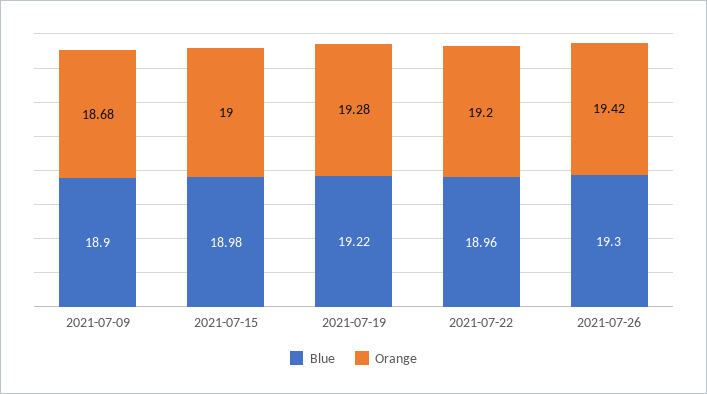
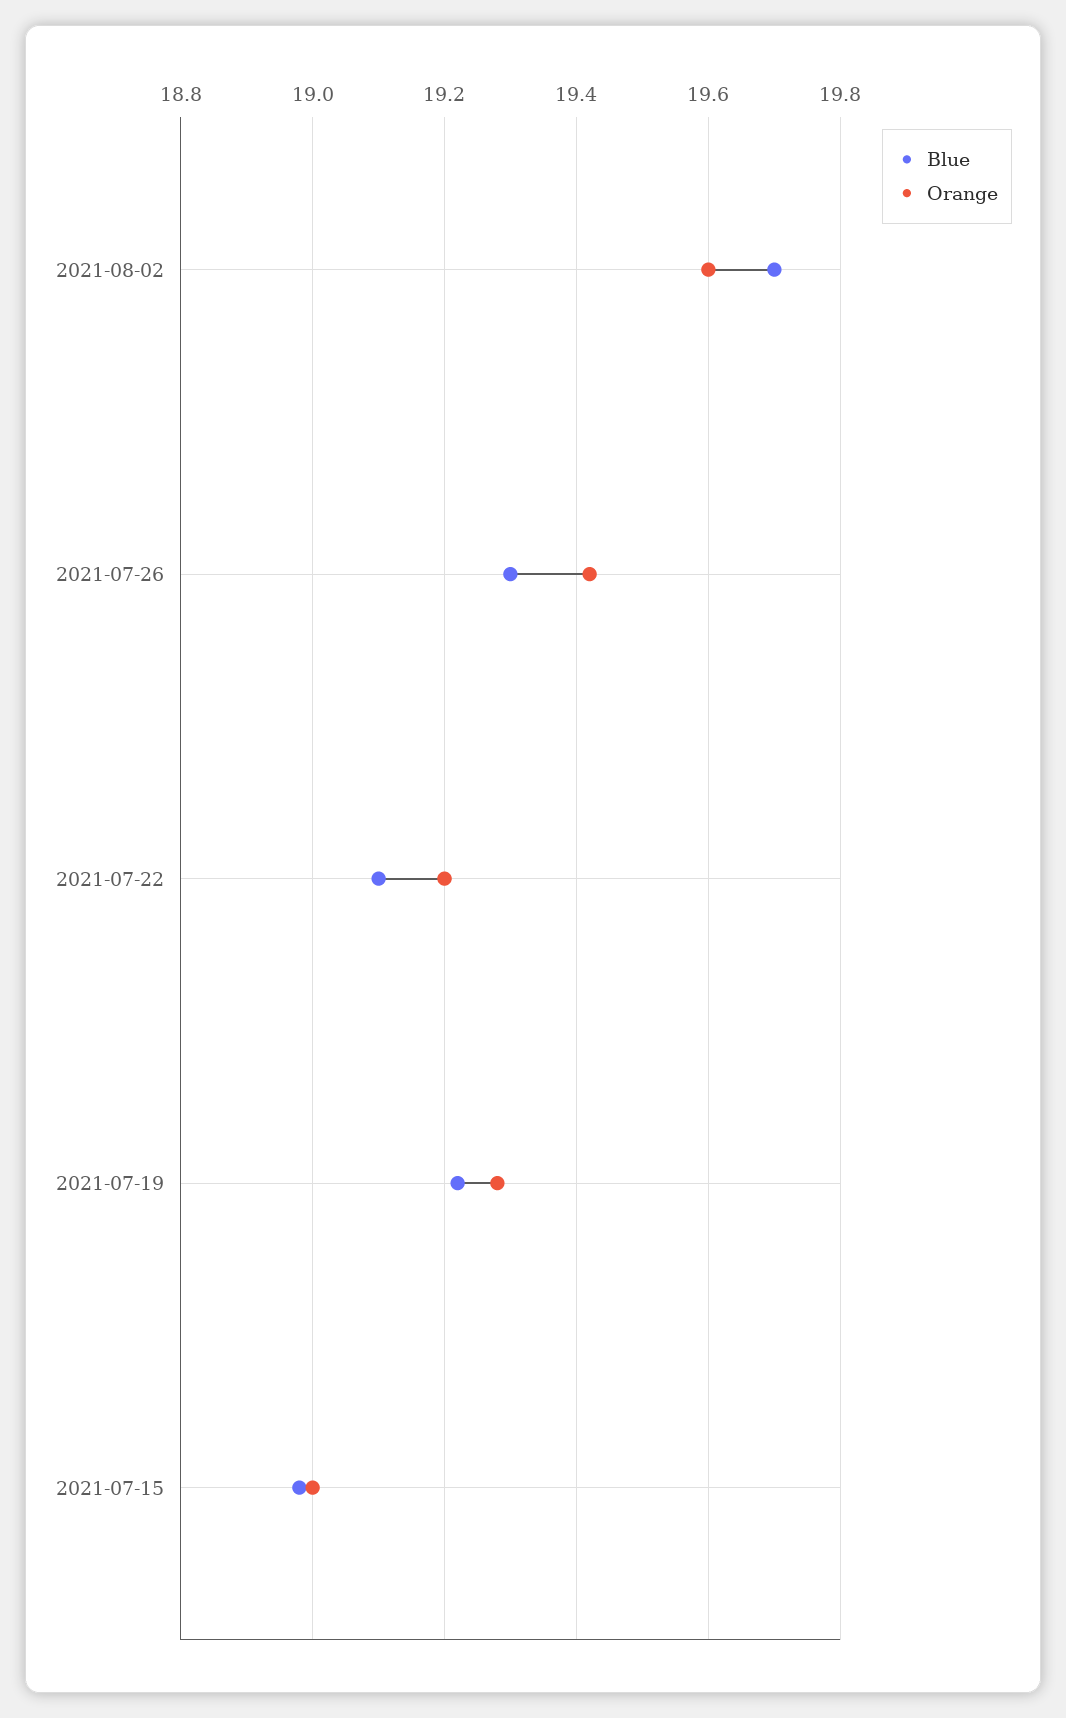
Blue, 2021-07-09: 18.9 -> none
Orange, 2021-07-09: 18.68 -> none
Blue, 2021-07-22: 18.96 -> 19.1
Blue, 2021-08-02: none -> 19.7
Orange, 2021-08-02: none -> 19.6

